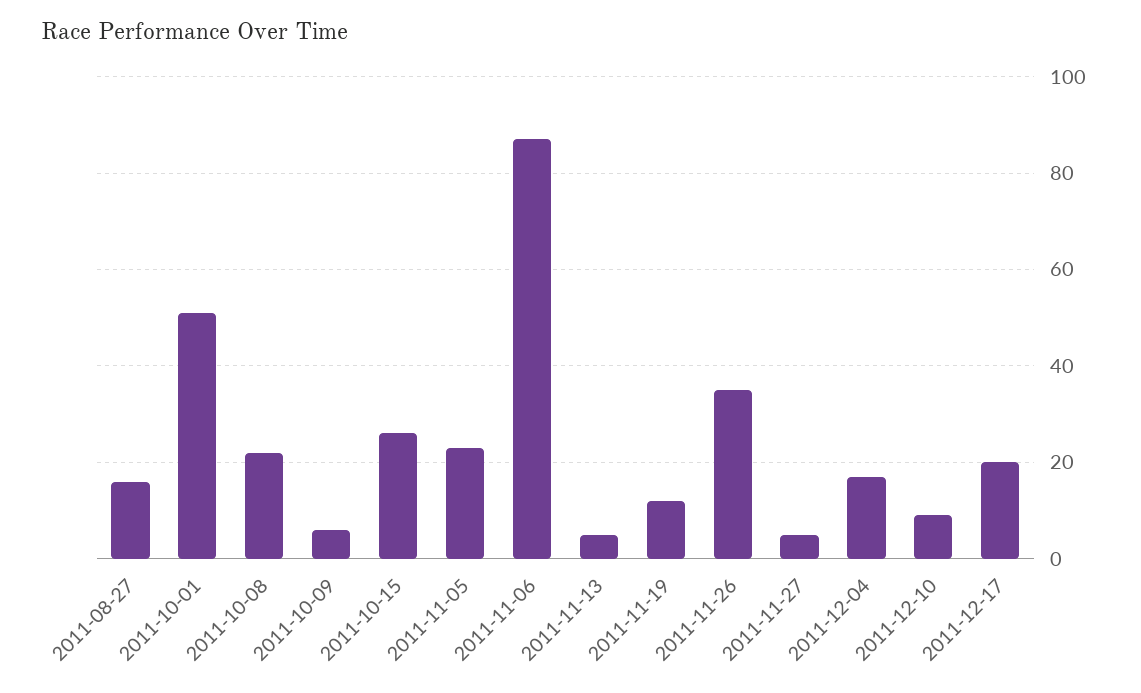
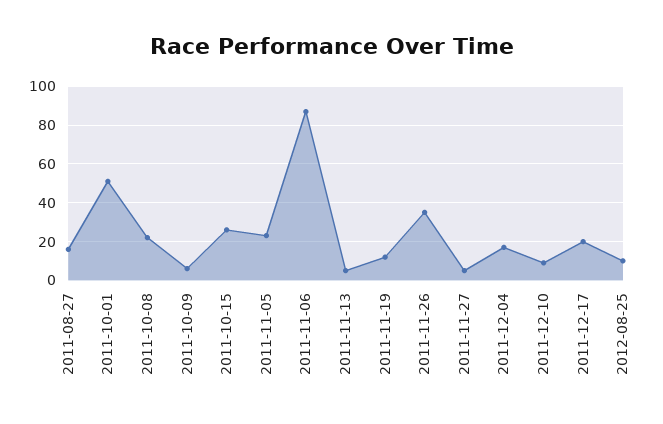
2012-08-25: none -> 10

